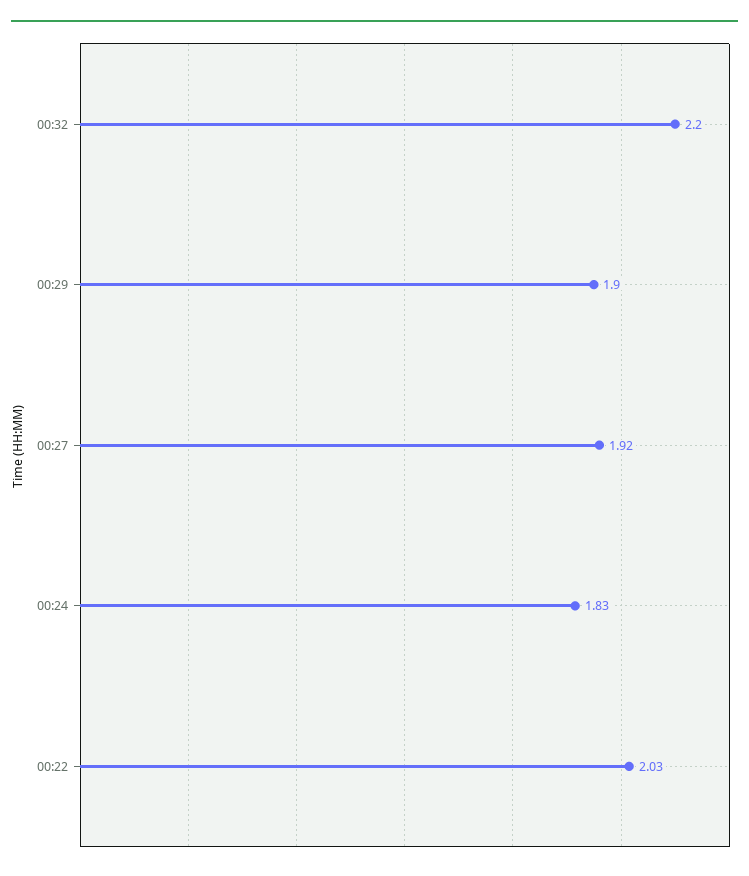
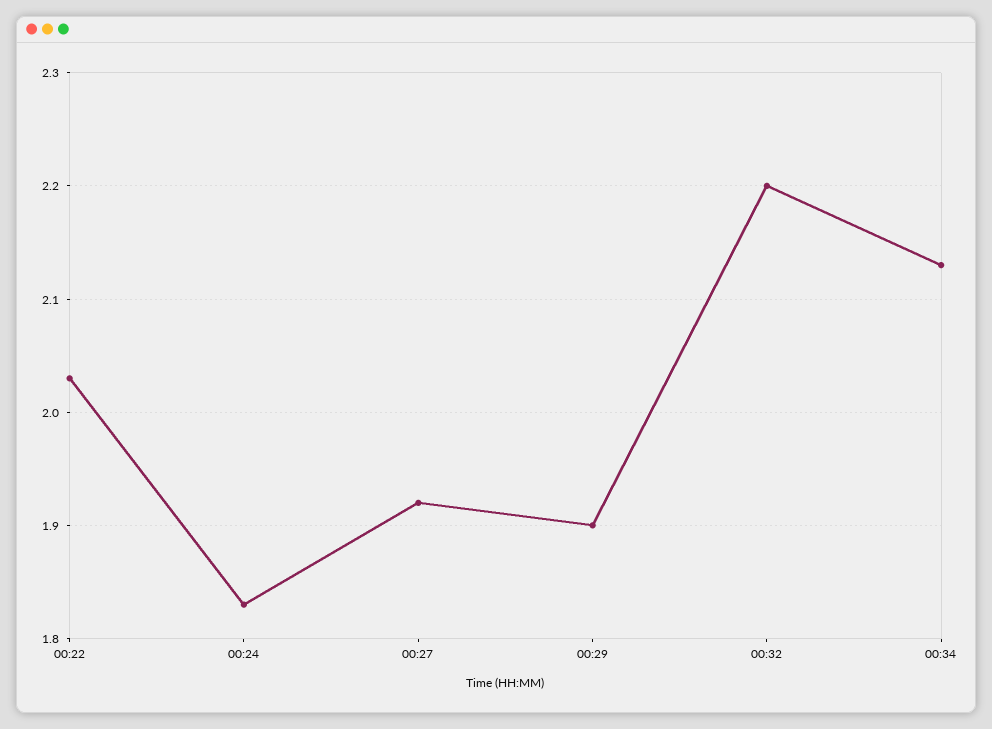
00:34: none -> 2.13

